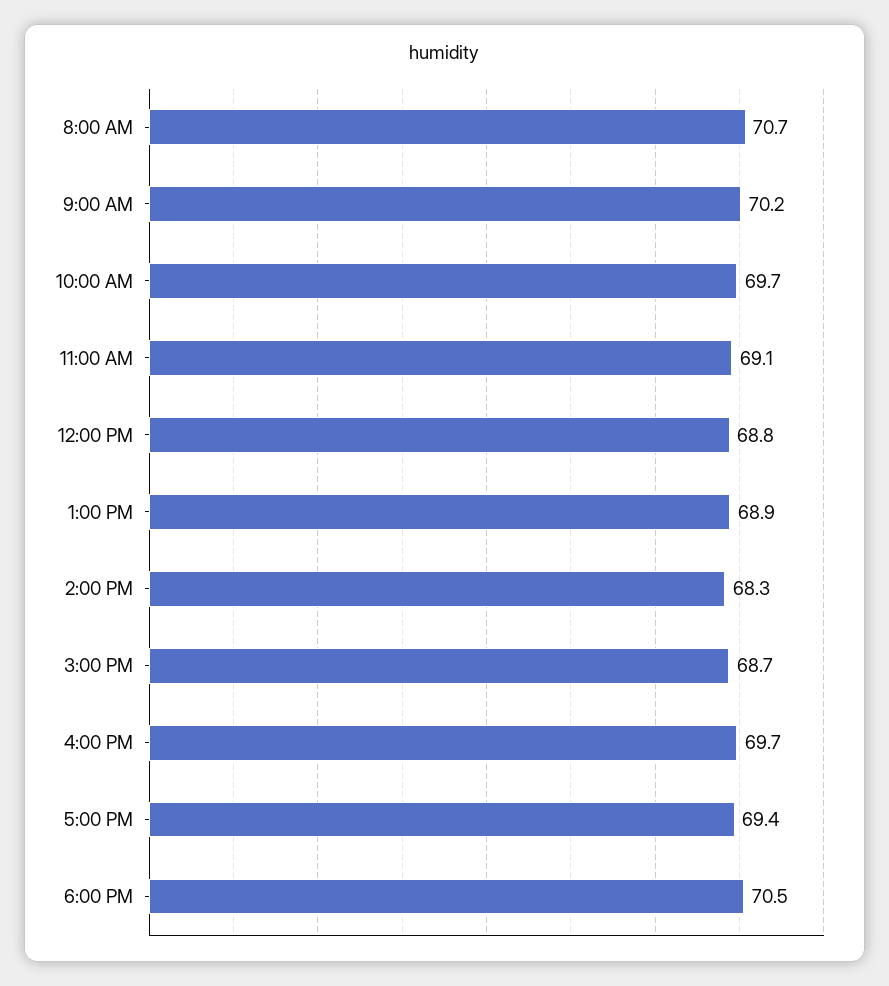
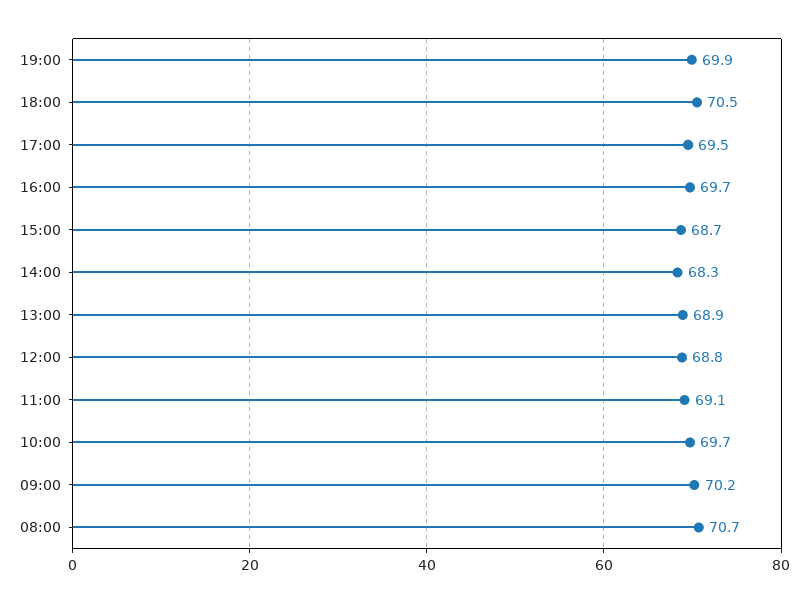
5:00 PM: 69.4 -> 69.5
19:00: none -> 69.9

